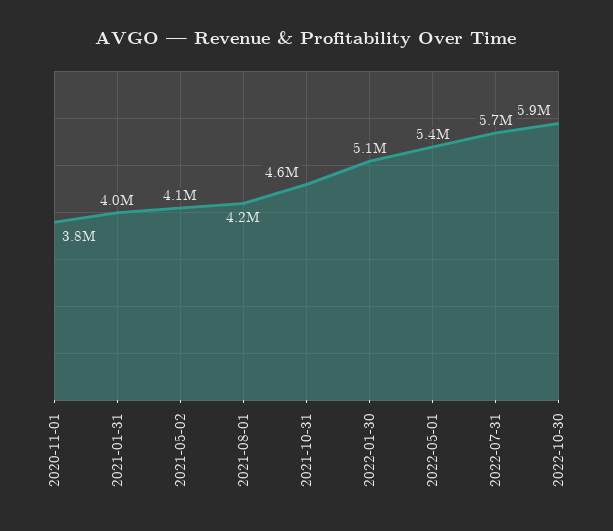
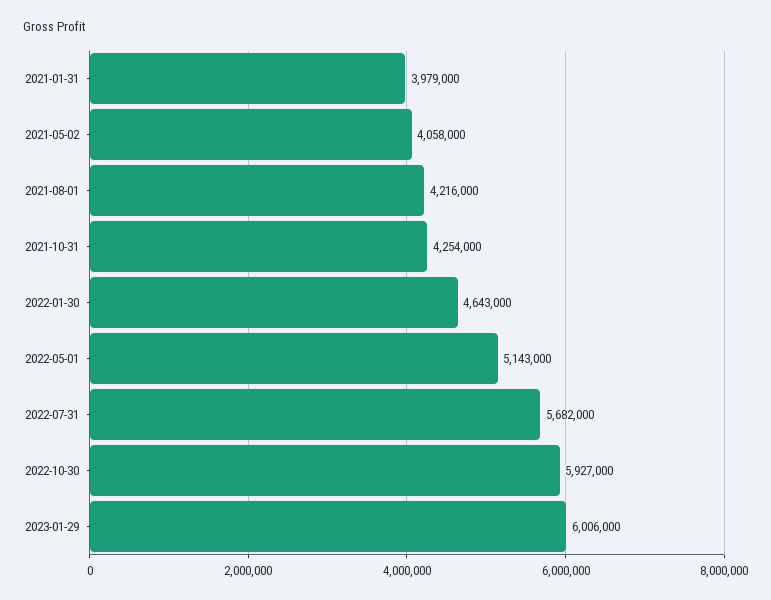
2020-11-01: 3800000 -> none
2021-10-31: 4600000 -> 4254000
2022-01-30: 5100000 -> 4643000
2022-05-01: 5400000 -> 5143000
2023-01-29: none -> 6006000

